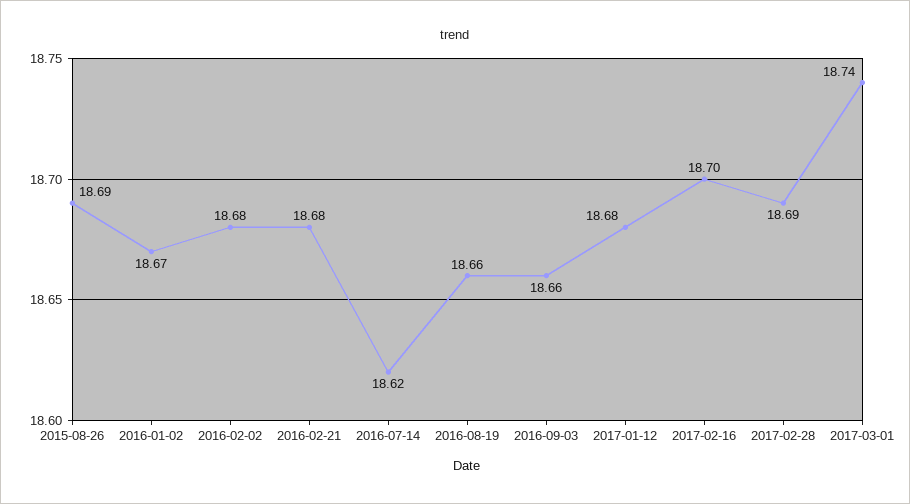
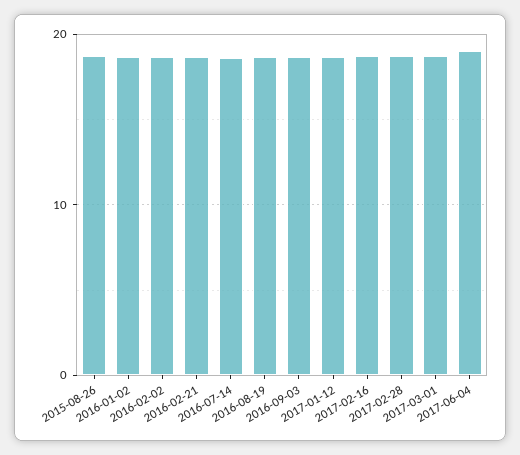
2017-06-04: none -> 19

